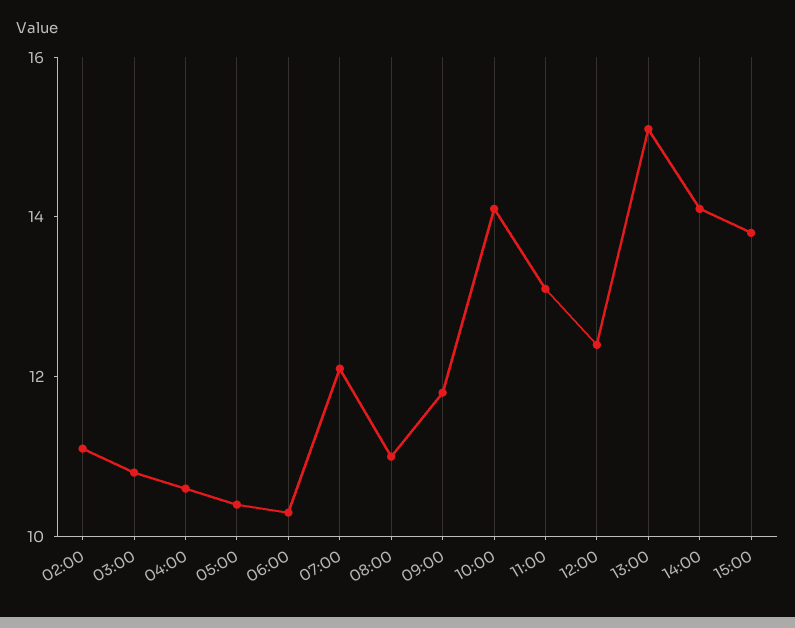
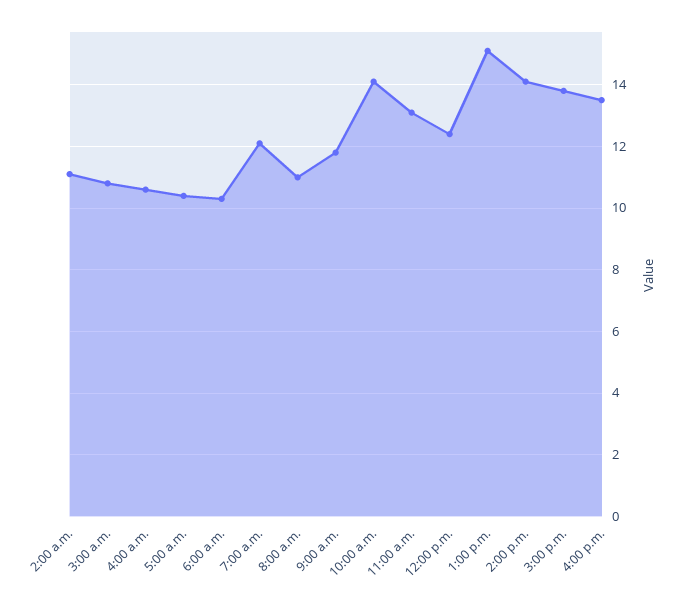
4:00 p.m.: none -> 13.5

